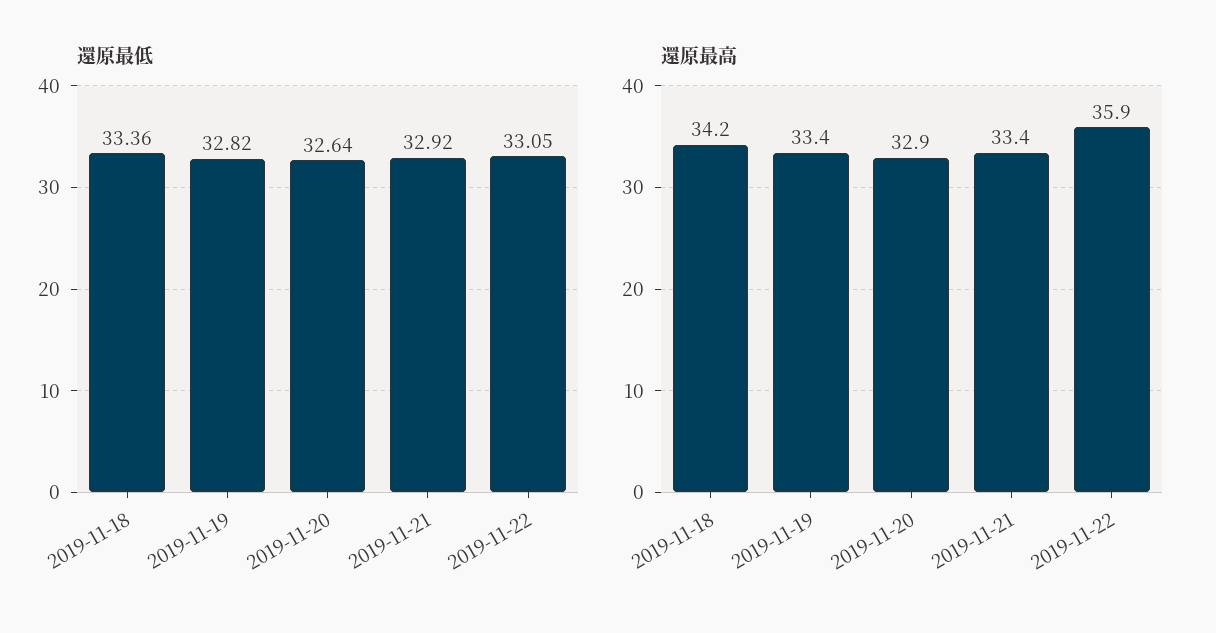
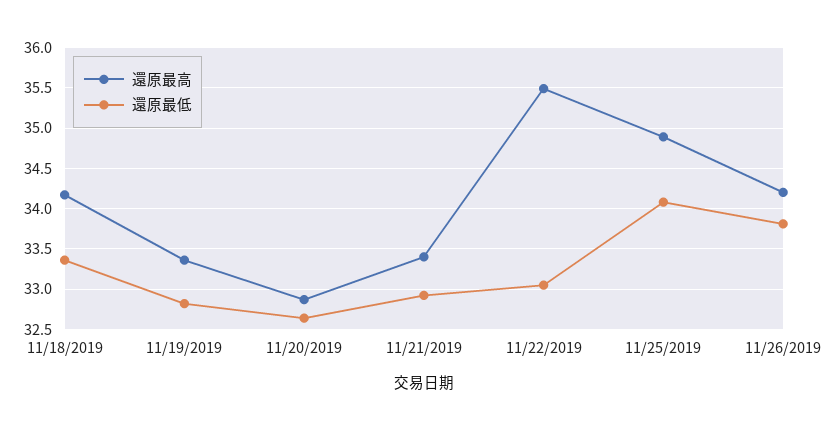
還原最高, 2019-11-22: 35.9 -> 35.5
還原最高, 11/25/2019: none -> 34.9
還原最低, 11/25/2019: none -> 34.1
還原最高, 11/26/2019: none -> 34.2
還原最低, 11/26/2019: none -> 33.8

